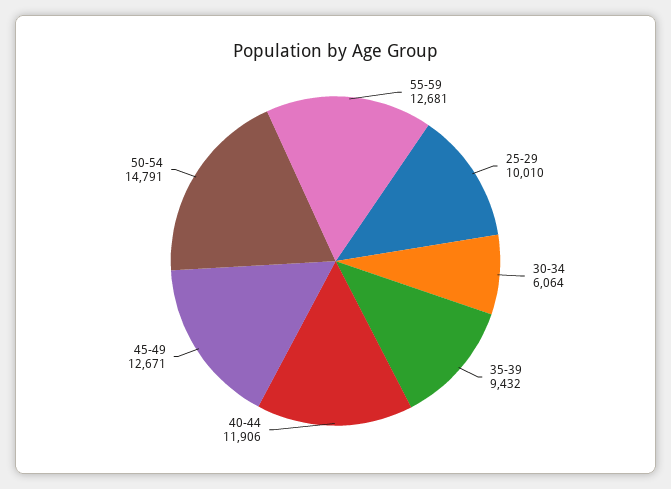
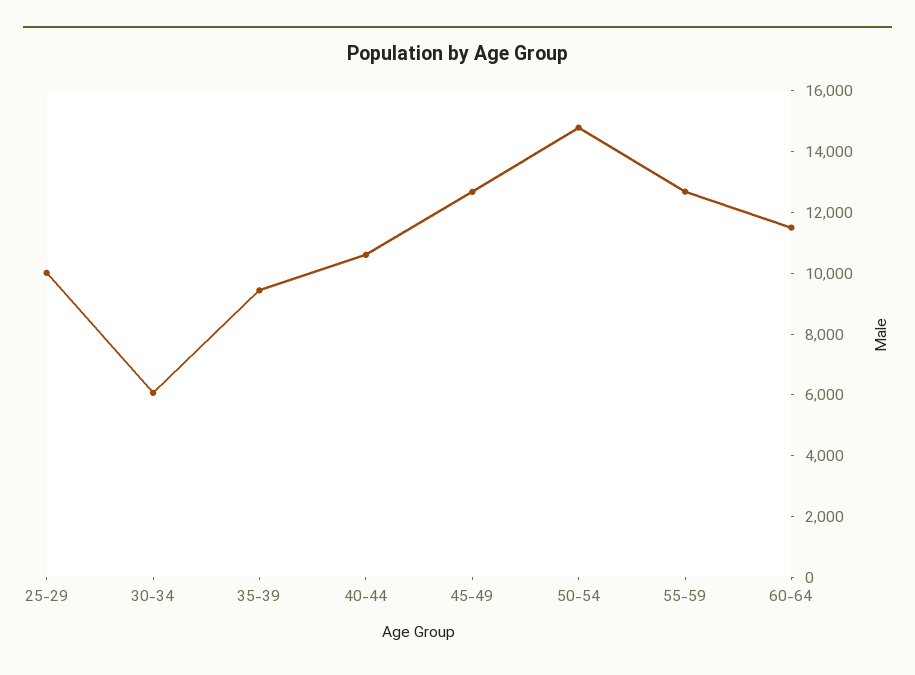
40-44: 11906 -> 10500
60-64: none -> 11500

